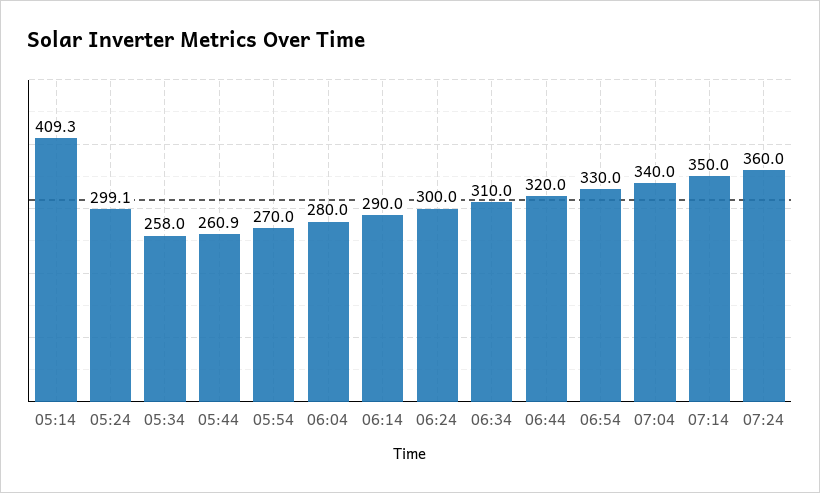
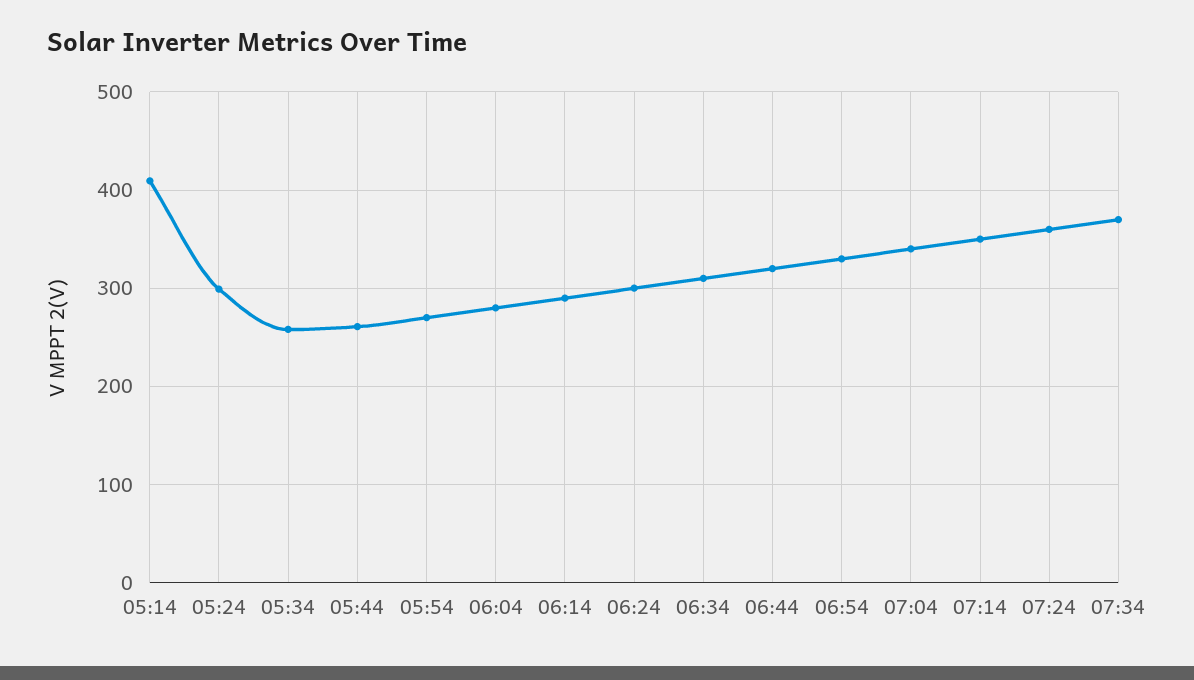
07:34: none -> 370

